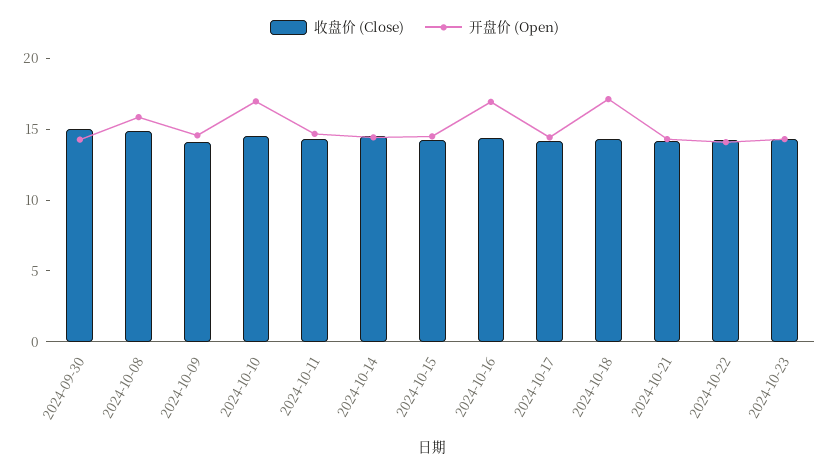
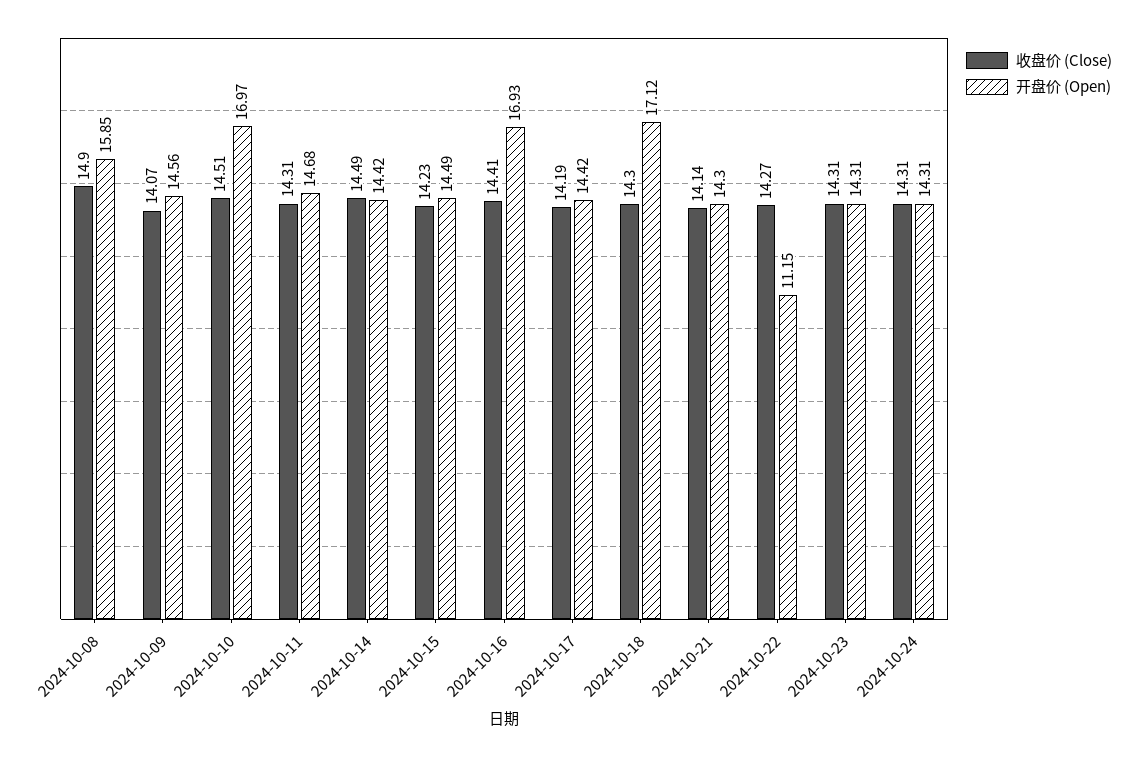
收盘价 (Close), 2024-09-30: 15 -> none
开盘价 (Open), 2024-09-30: 14 -> none
开盘价 (Open), 2024-10-22: 14 -> 11.15
收盘价 (Close), 2024-10-24: none -> 14.31
开盘价 (Open), 2024-10-24: none -> 14.31

